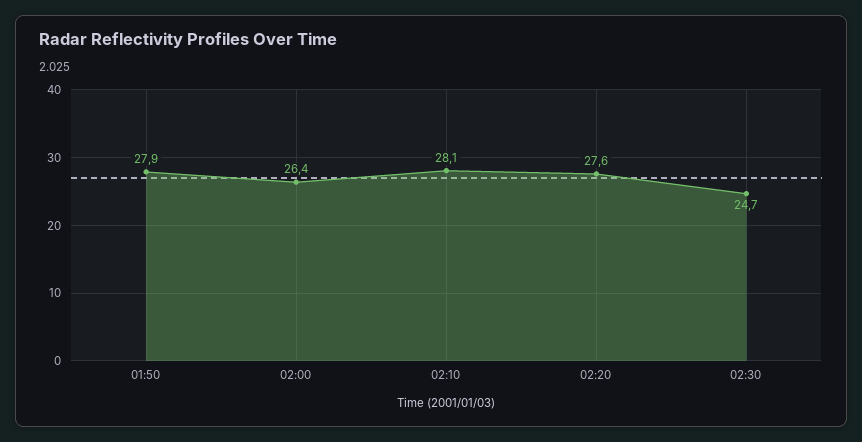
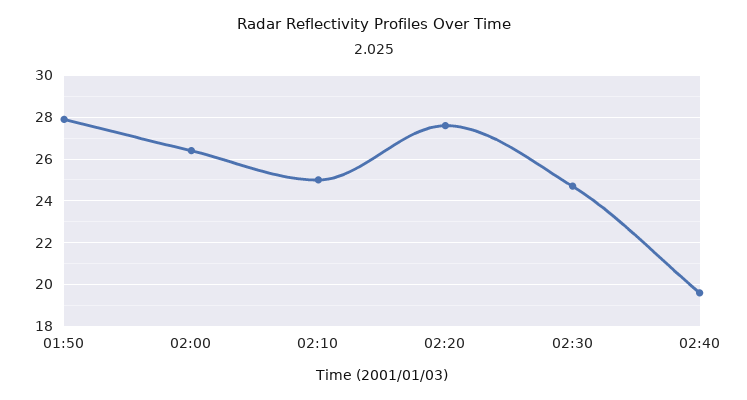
02:10: 28.1 -> 25
02:40: none -> 19.5

